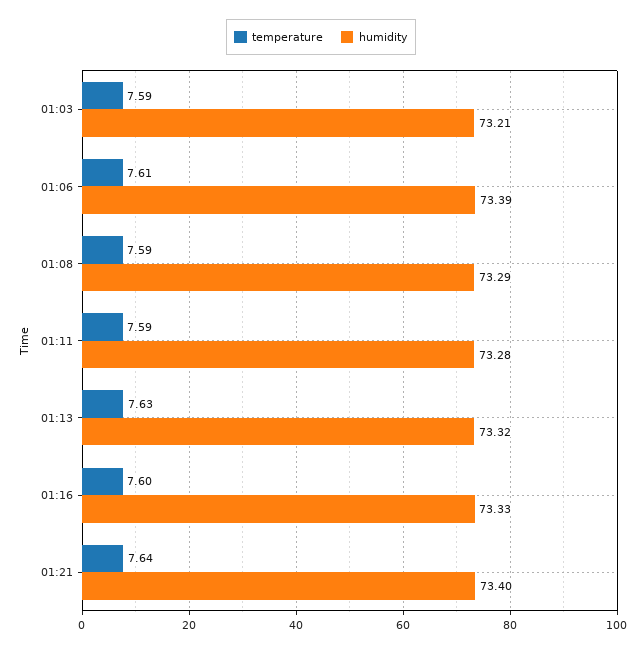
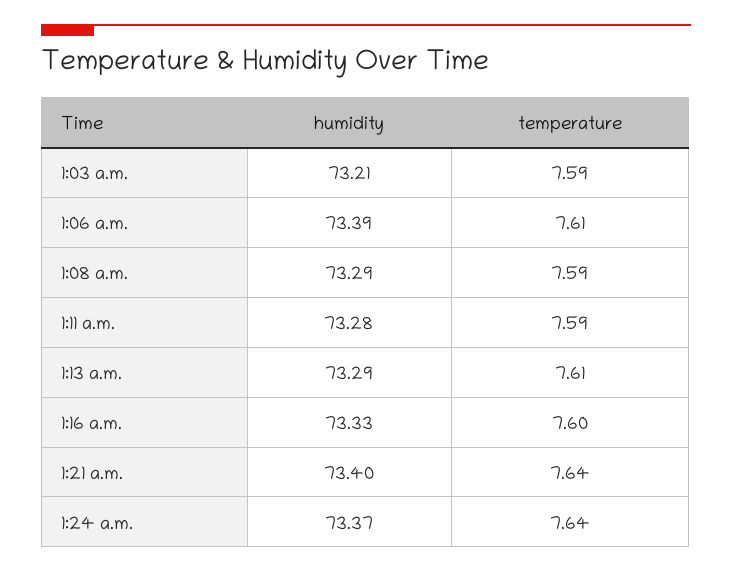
temperature, 01:13: 7.63 -> 7.61
humidity, 01:13: 73.32 -> 73.29
humidity, 1:24 a.m.: none -> 73.37
temperature, 1:24 a.m.: none -> 7.64

